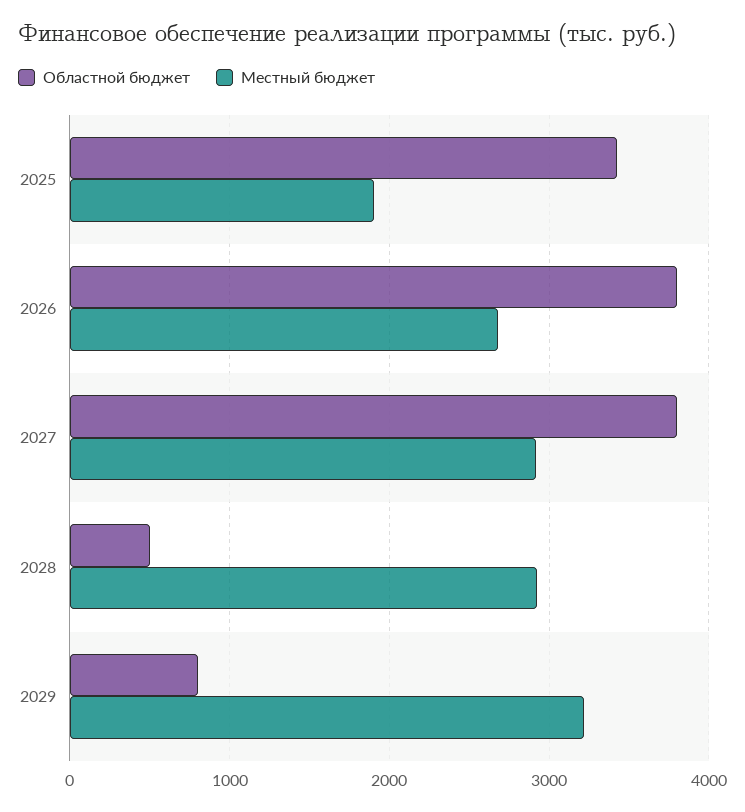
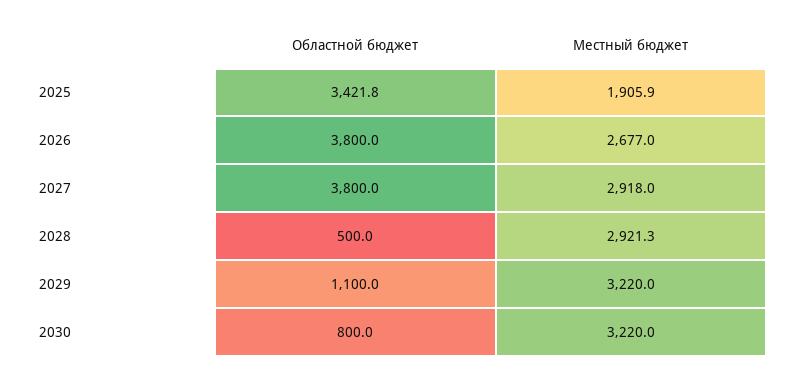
Областной бюджет, 2029: 800 -> 1100
Областной бюджет, 2030: none -> 800
Местный бюджет, 2030: none -> 3220

